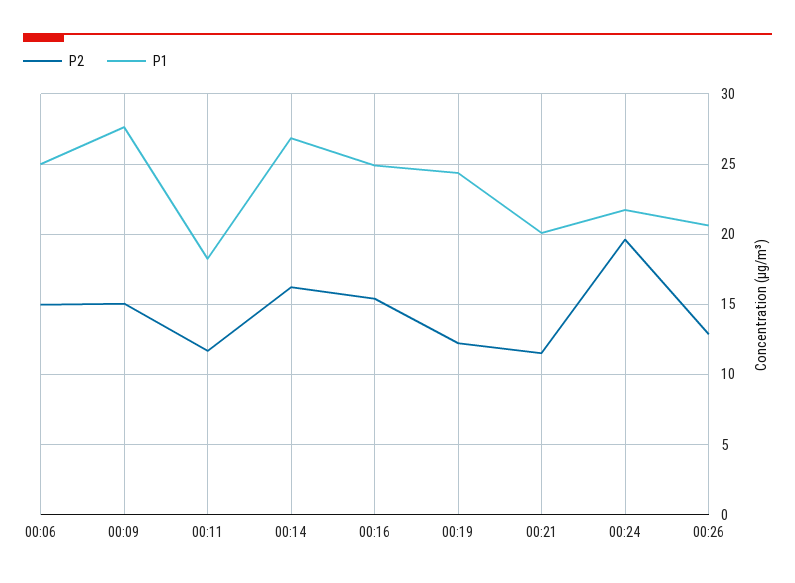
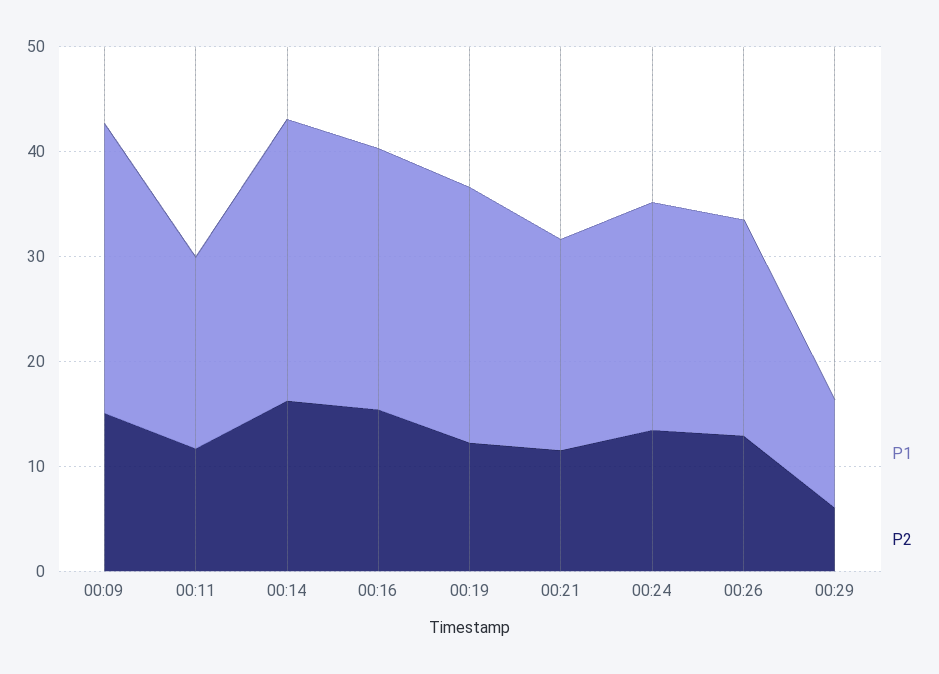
P2, 00:06: 15 -> none
P1, 00:06: 25 -> none
P2, 00:24: 19.5 -> 14
P1, 00:29: none -> 10
P2, 00:29: none -> 6

